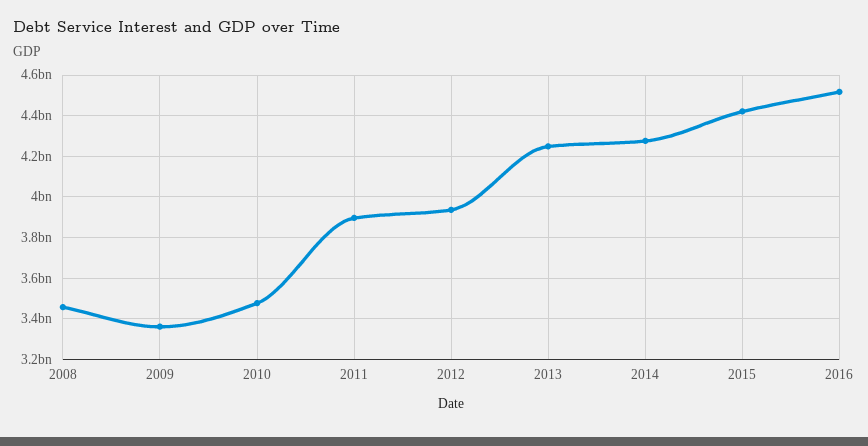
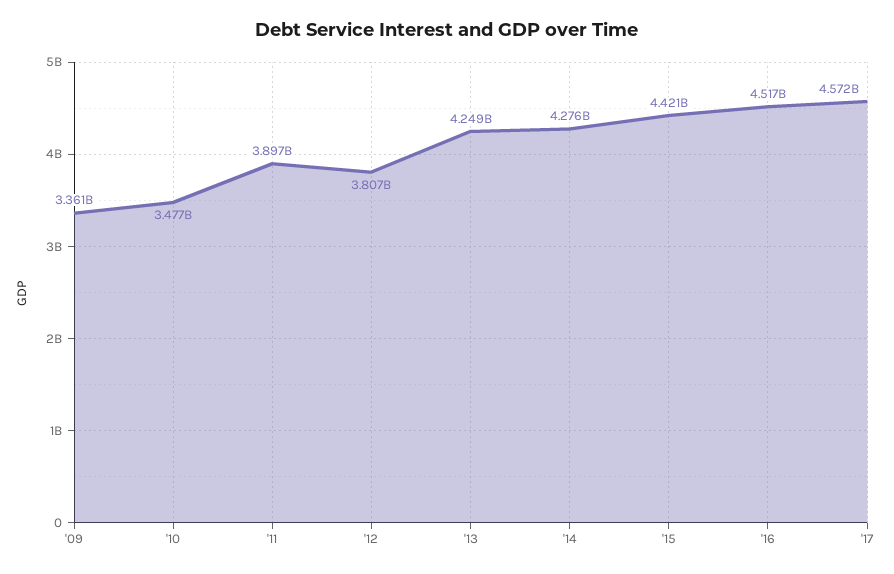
2008: 3450000000 -> none
2012: 3950000000 -> 3807000000
'17: none -> 4572000000

